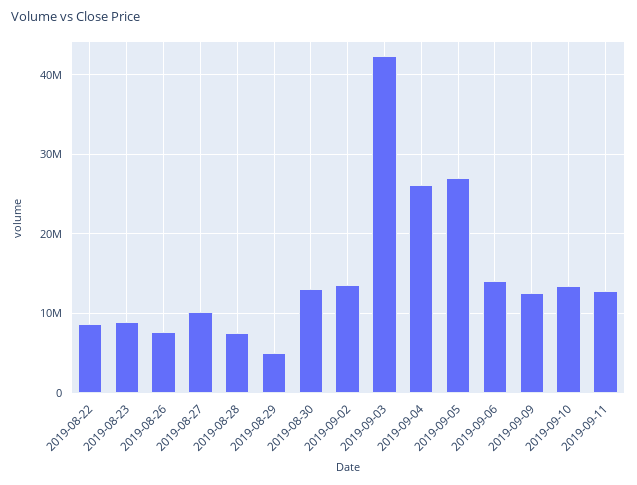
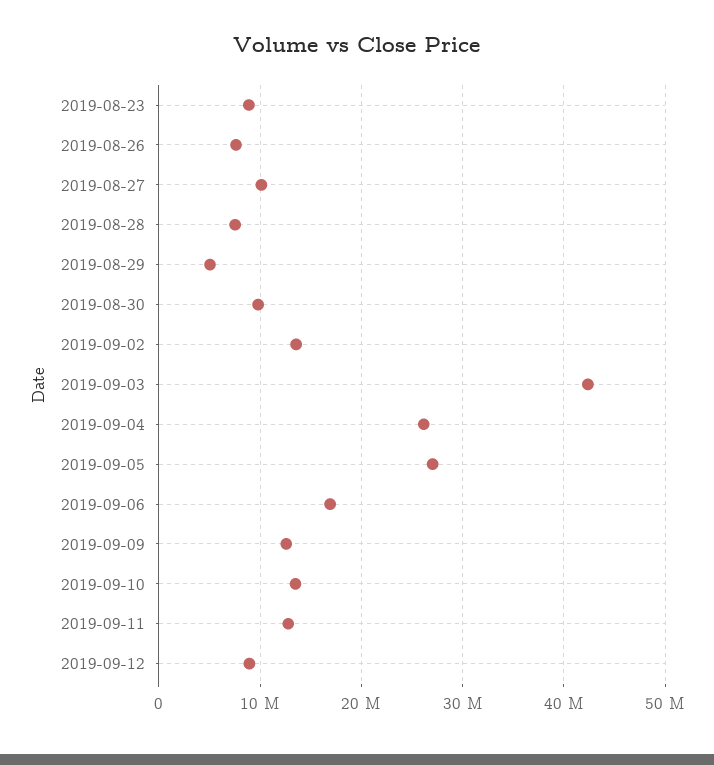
2019-08-22: 9000000 -> none
2019-08-30: 13000000 -> 10000000
2019-09-06: 14000000 -> 17000000
2019-09-12: none -> 9000000

